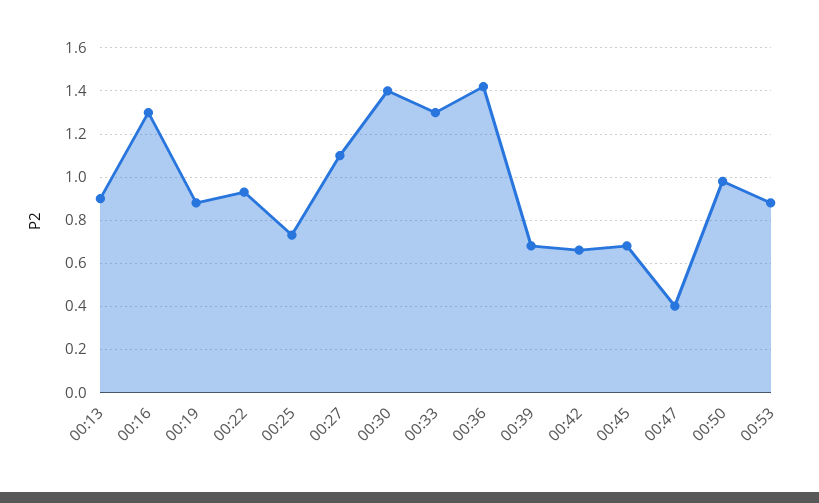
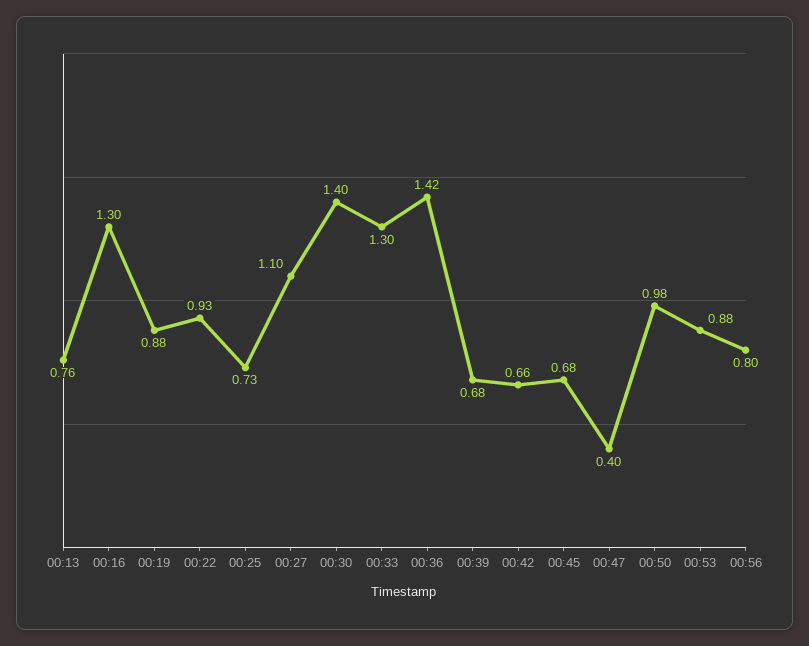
00:13: 0.9 -> 0.76
00:56: none -> 0.8

